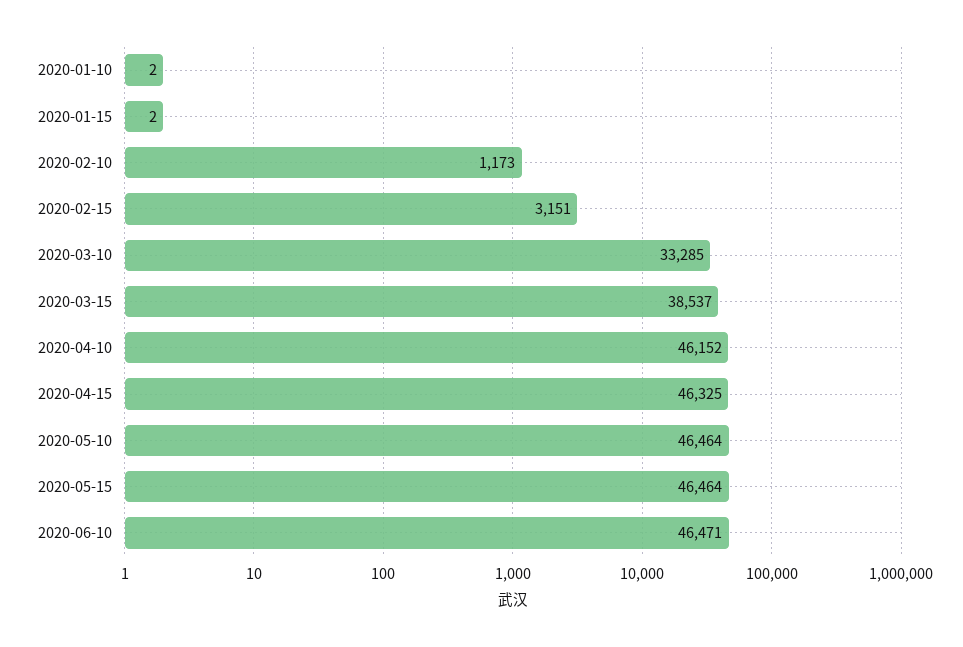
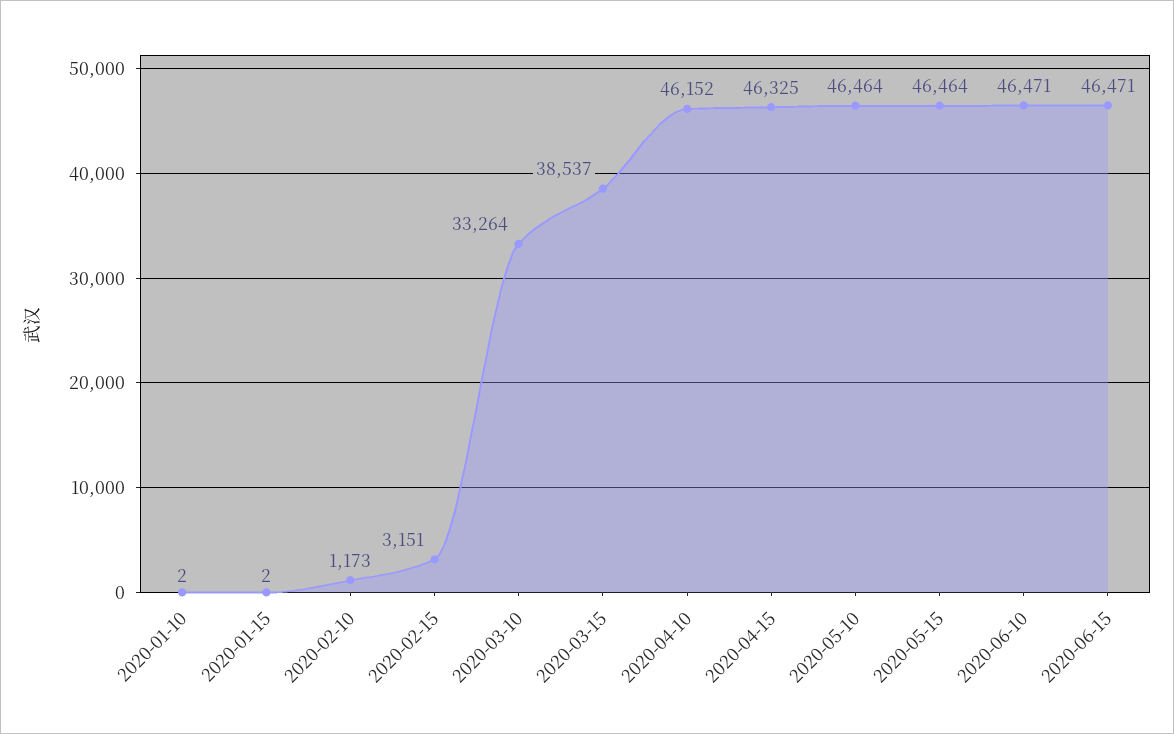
2020-03-10: 33285 -> 33264
2020-06-15: none -> 46471

